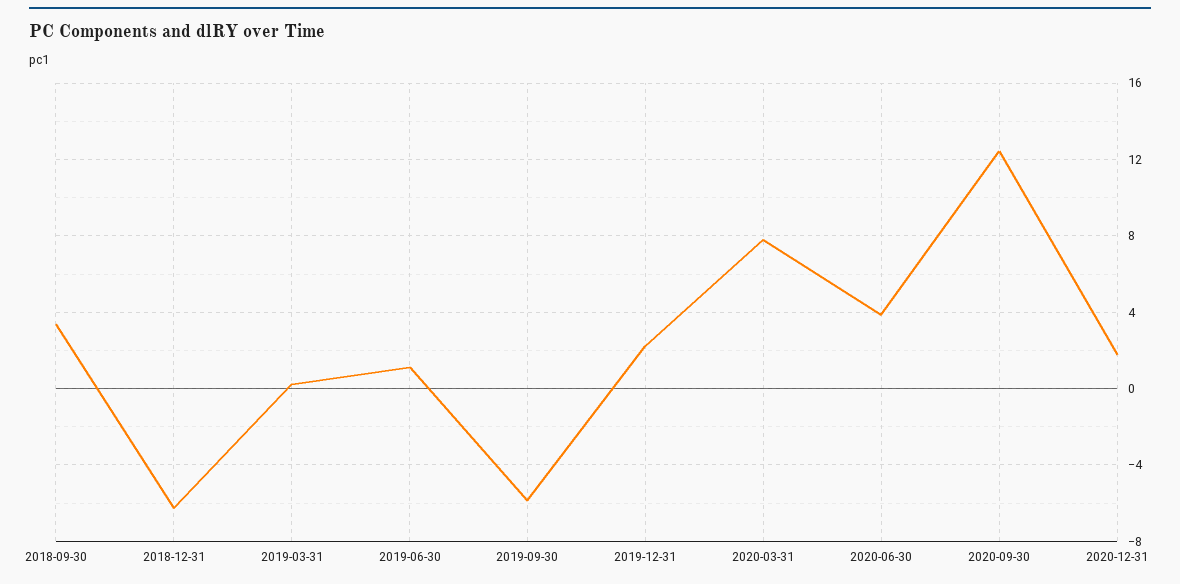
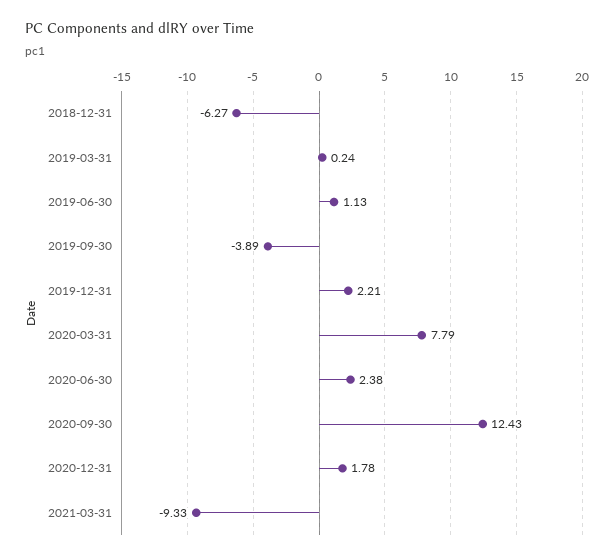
2018-09-30: 3.5 -> none
2019-09-30: -6 -> -3.89
2020-06-30: 4 -> 2.38
2021-03-31: none -> -9.33

